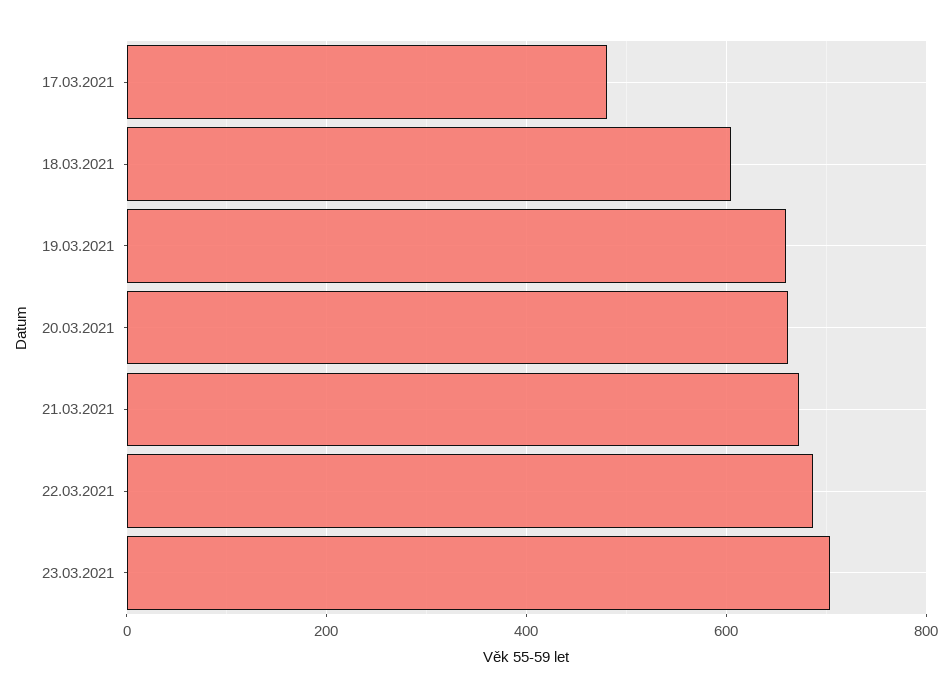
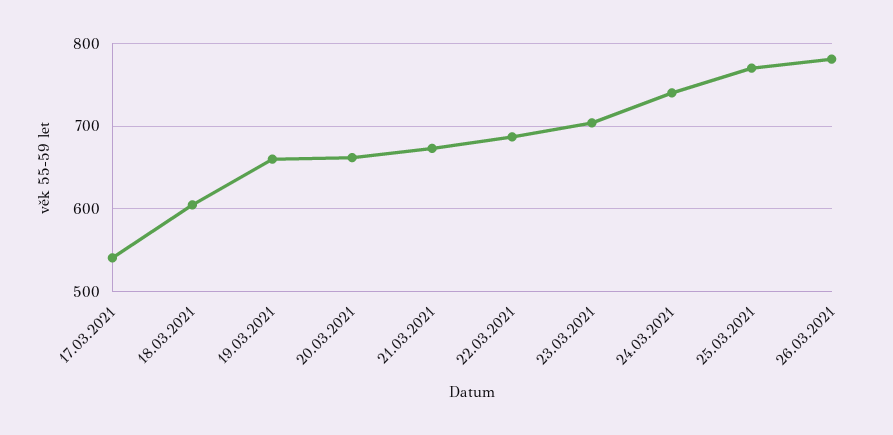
17.03.2021: 480 -> 540
24.03.2021: none -> 740
25.03.2021: none -> 770
26.03.2021: none -> 780

